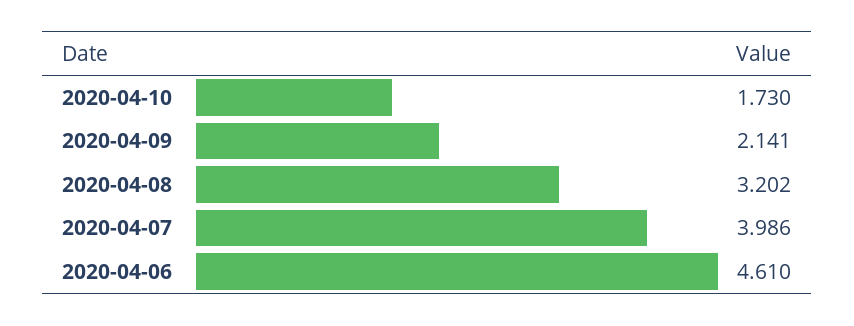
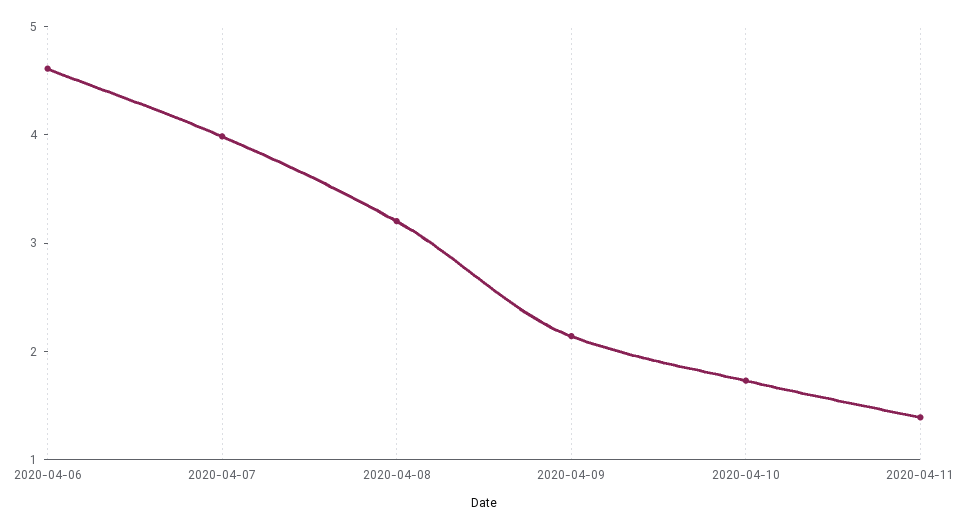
2020-04-11: none -> 1.4

